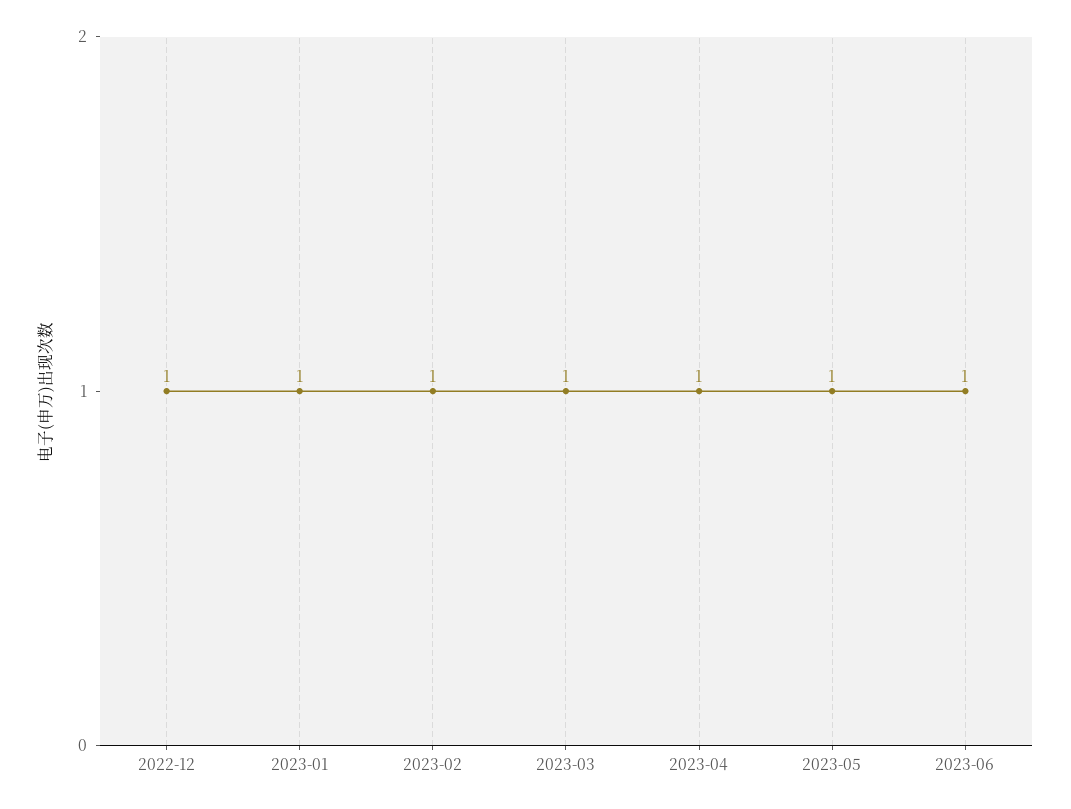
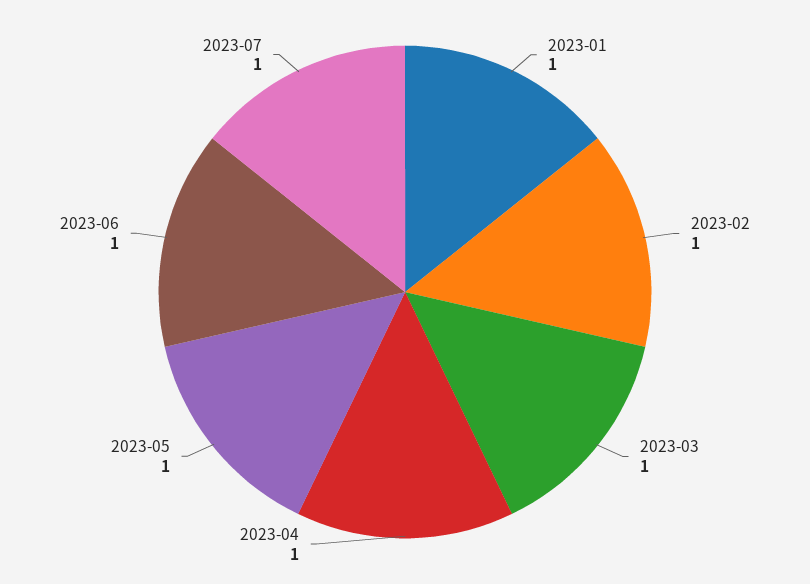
2022-12: 1 -> none
2023-07: none -> 1

